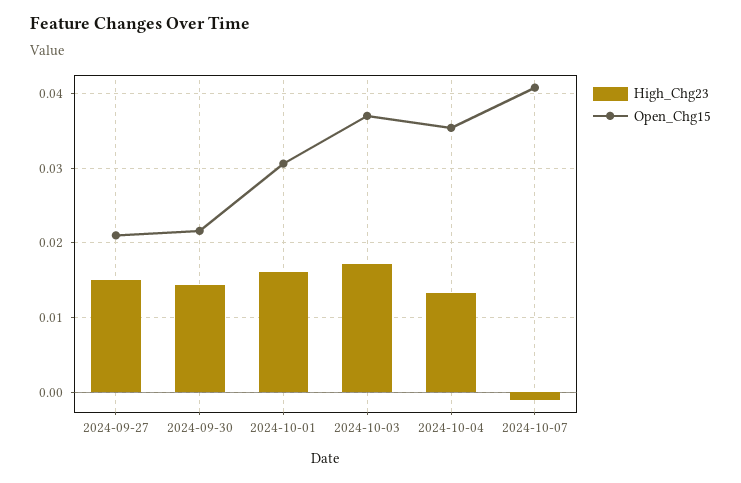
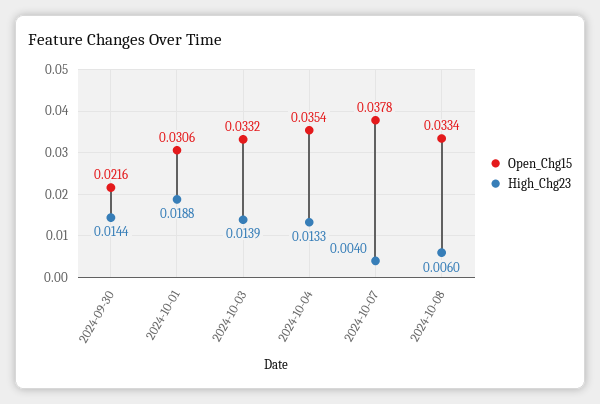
High_Chg23, 2024-09-27: 0.015 -> none
Open_Chg15, 2024-09-27: 0.021 -> none
High_Chg23, 2024-10-01: 0.016 -> 0.0188
High_Chg23, 2024-10-03: 0.017 -> 0.0139
Open_Chg15, 2024-10-03: 0.037 -> 0.0332
High_Chg23, 2024-10-07: -0.001 -> 0.004
Open_Chg15, 2024-10-07: 0.041 -> 0.0378
Open_Chg15, 2024-10-08: none -> 0.0334
High_Chg23, 2024-10-08: none -> 0.006

